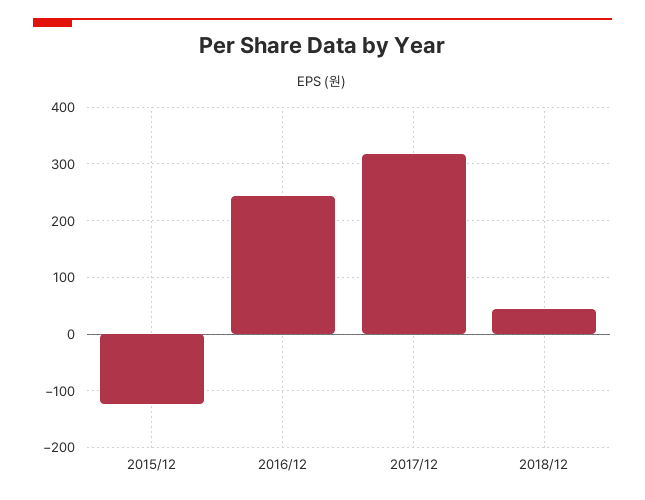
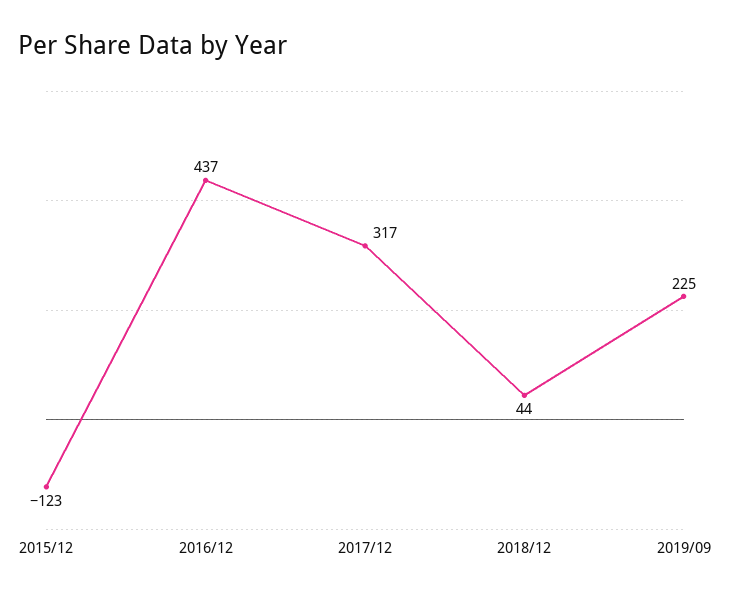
2016/12: 240 -> 437
2019/09: none -> 225

